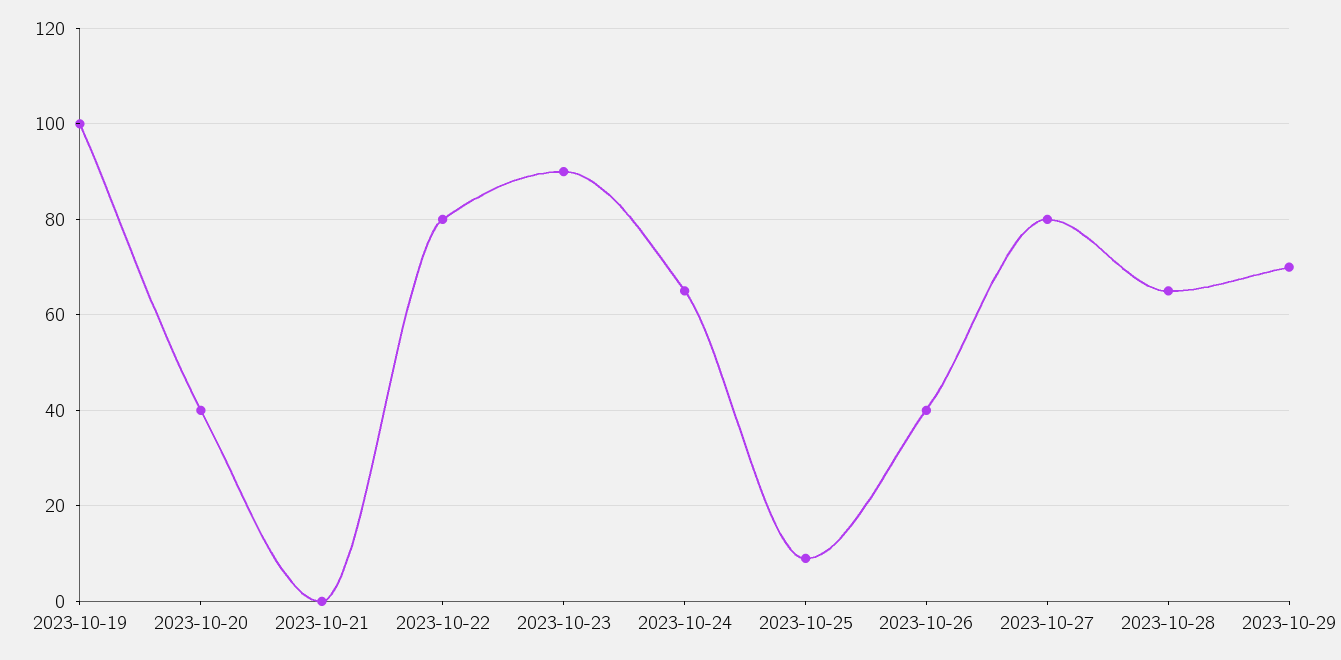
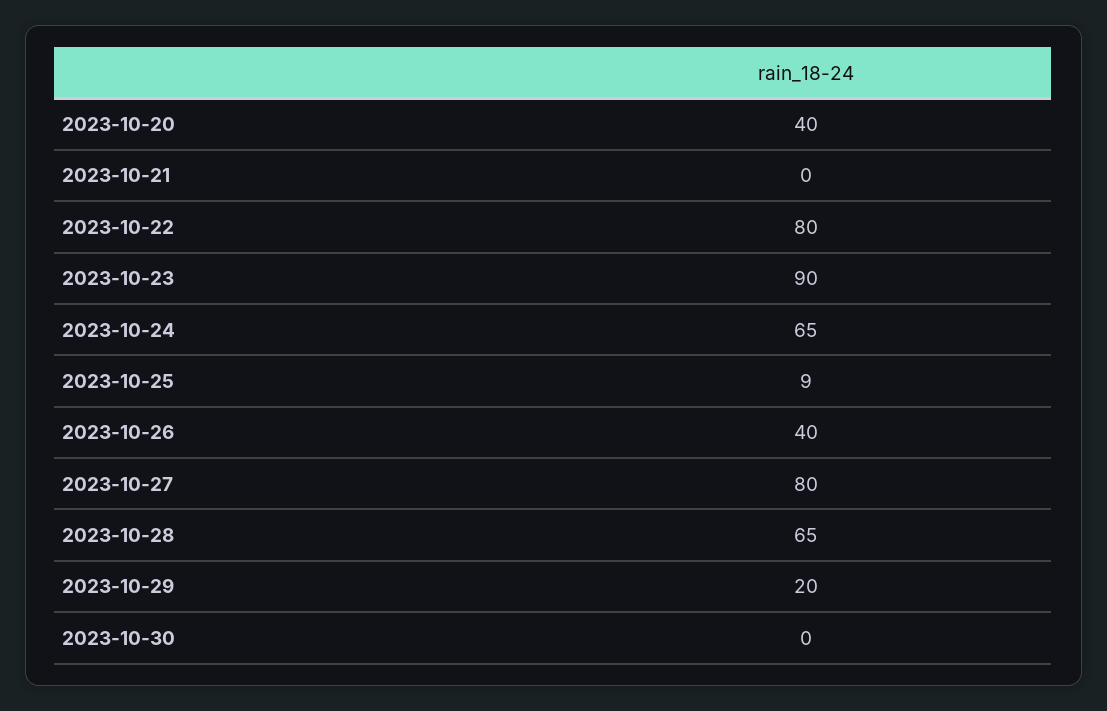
2023-10-19: 100 -> none
2023-10-29: 70 -> 20
2023-10-30: none -> 0

